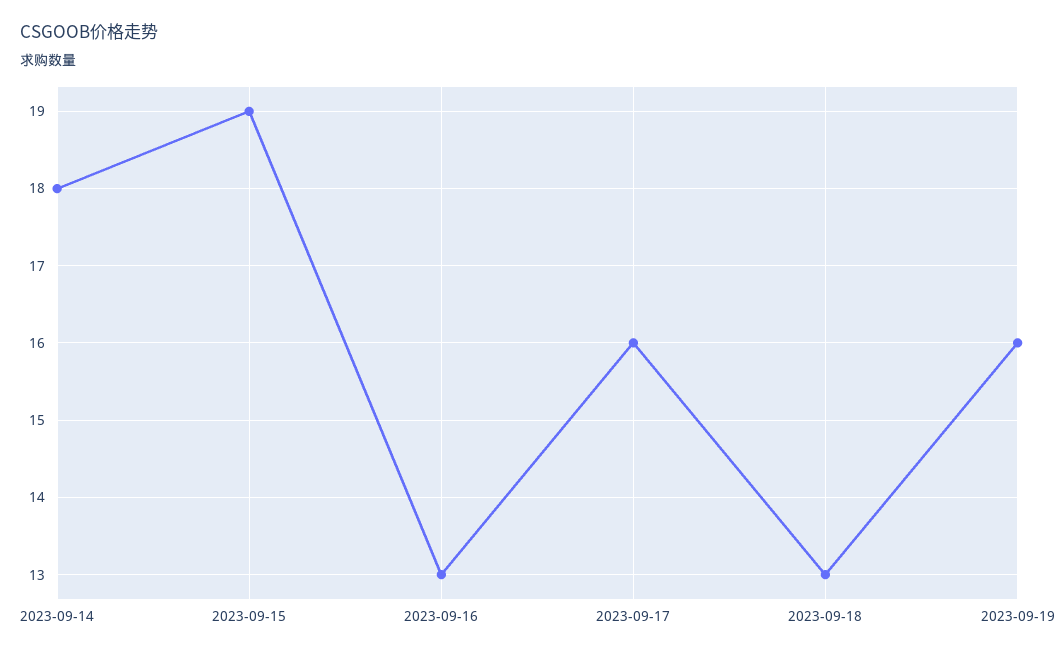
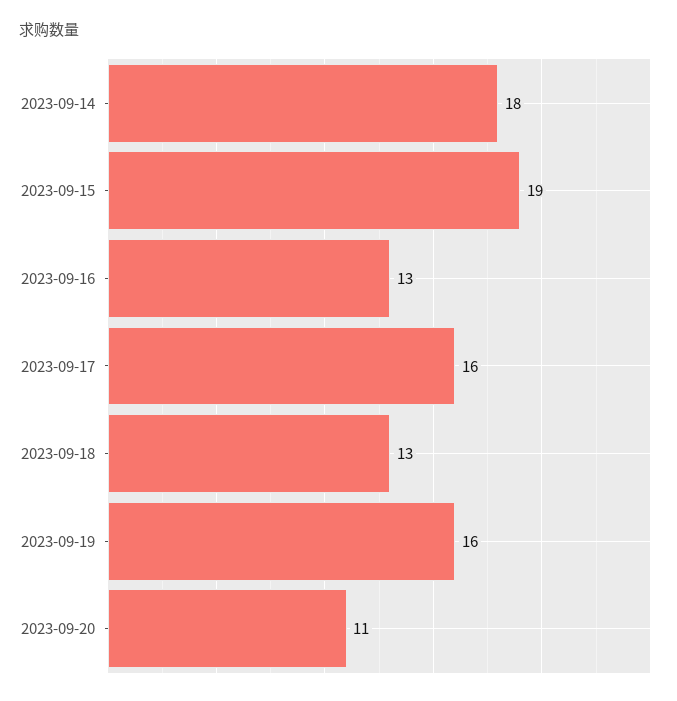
2023-09-20: none -> 11

